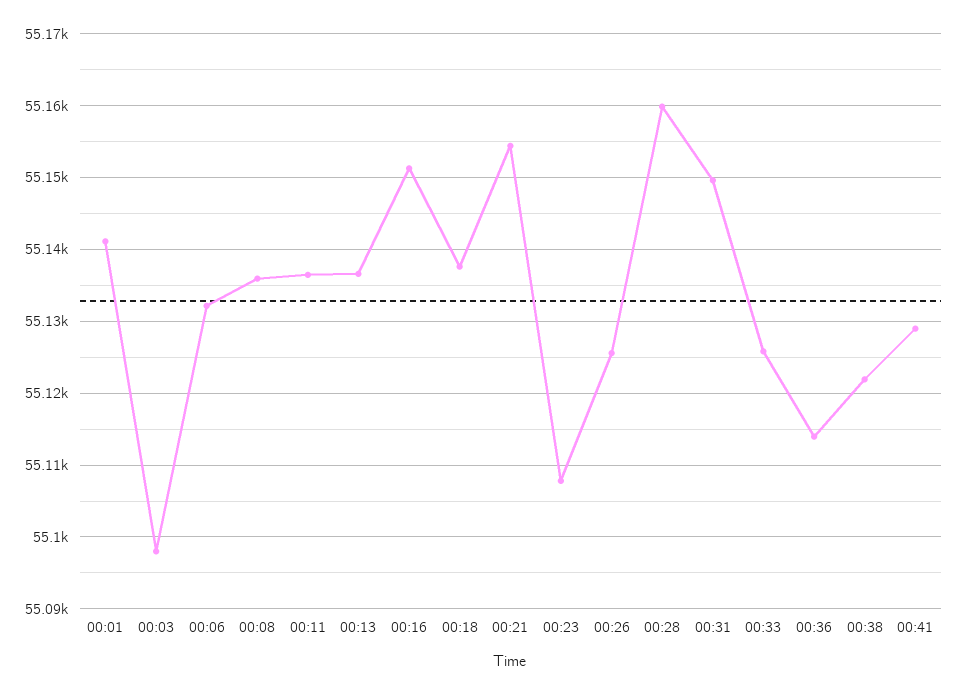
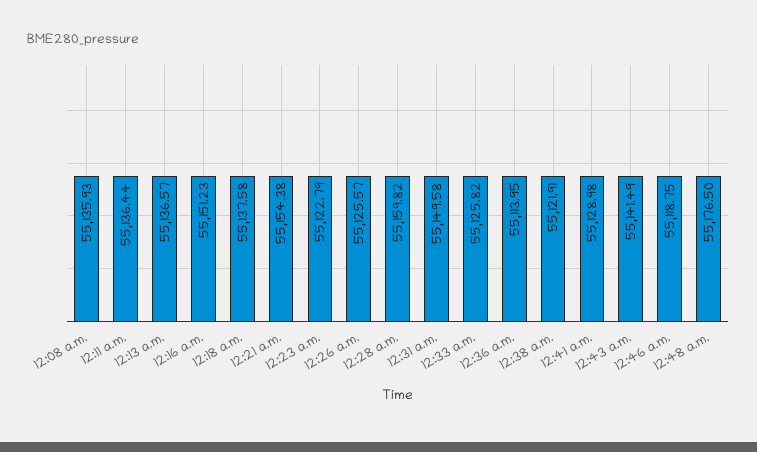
00:01: 55141 -> none
00:03: 55098 -> none
00:06: 55132 -> none
00:23: 55108 -> 55122.79
12:43 a.m.: none -> 55141.49
12:46 a.m.: none -> 55118.75
12:48 a.m.: none -> 55176.5

